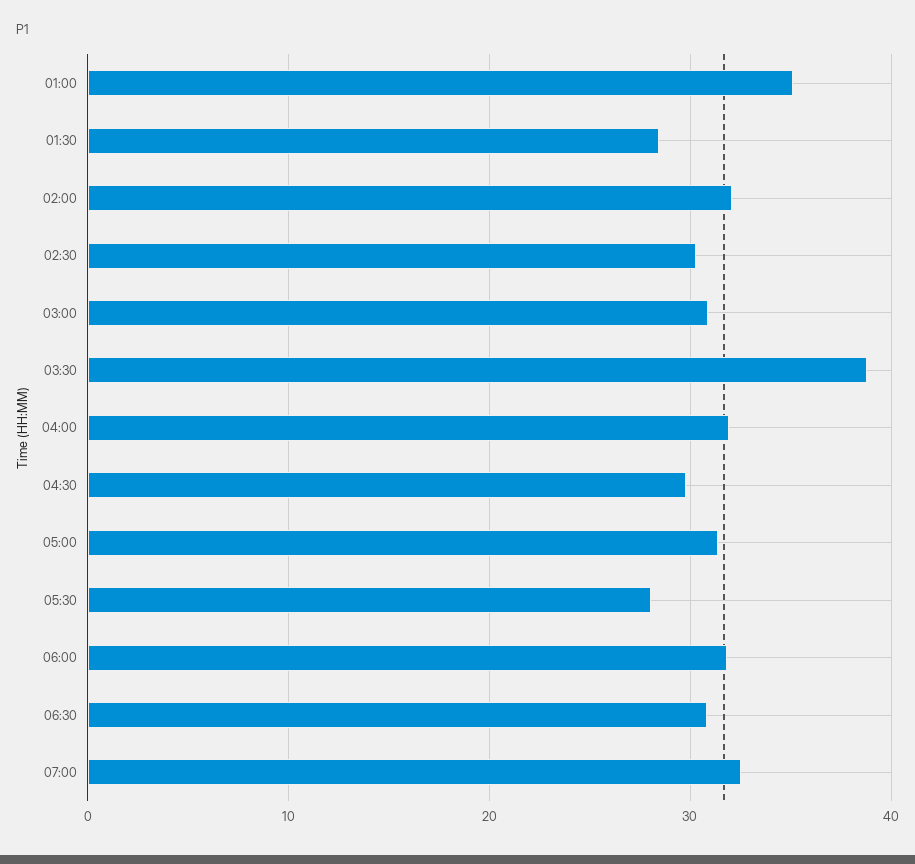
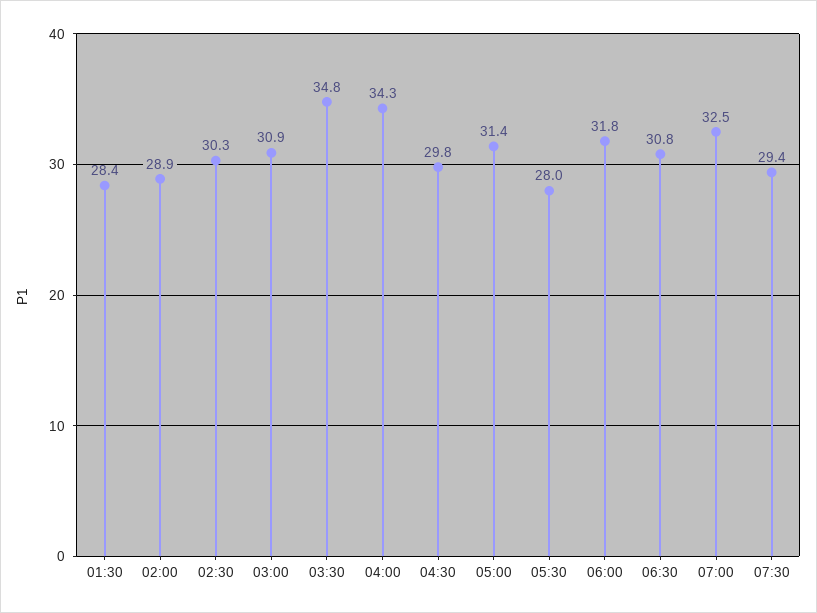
01:00: 35 -> none
02:00: 32 -> 28.9
03:30: 39 -> 34.8
04:00: 32 -> 34.3
07:30: none -> 29.4

